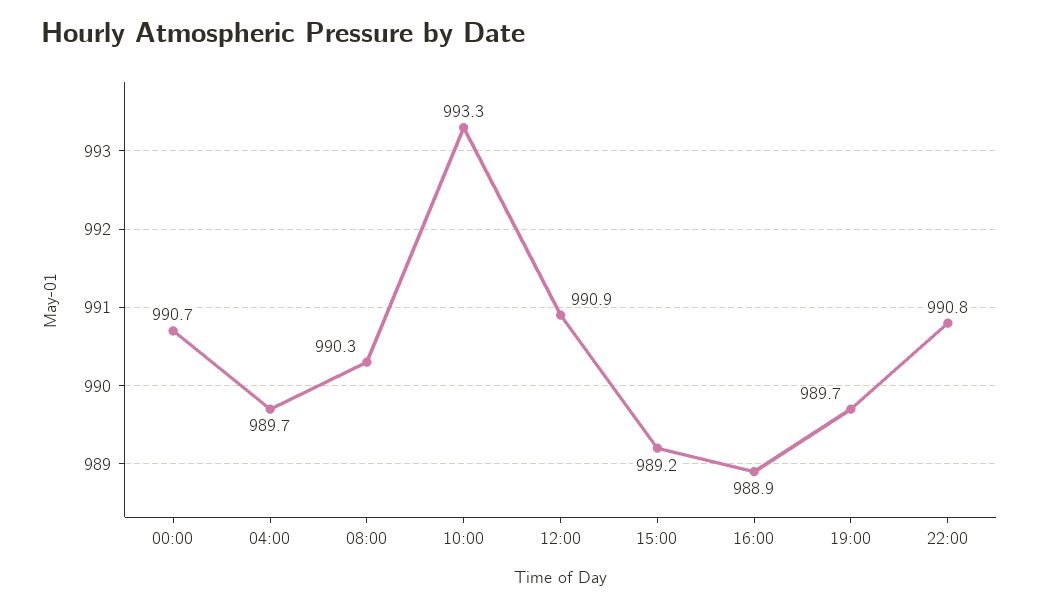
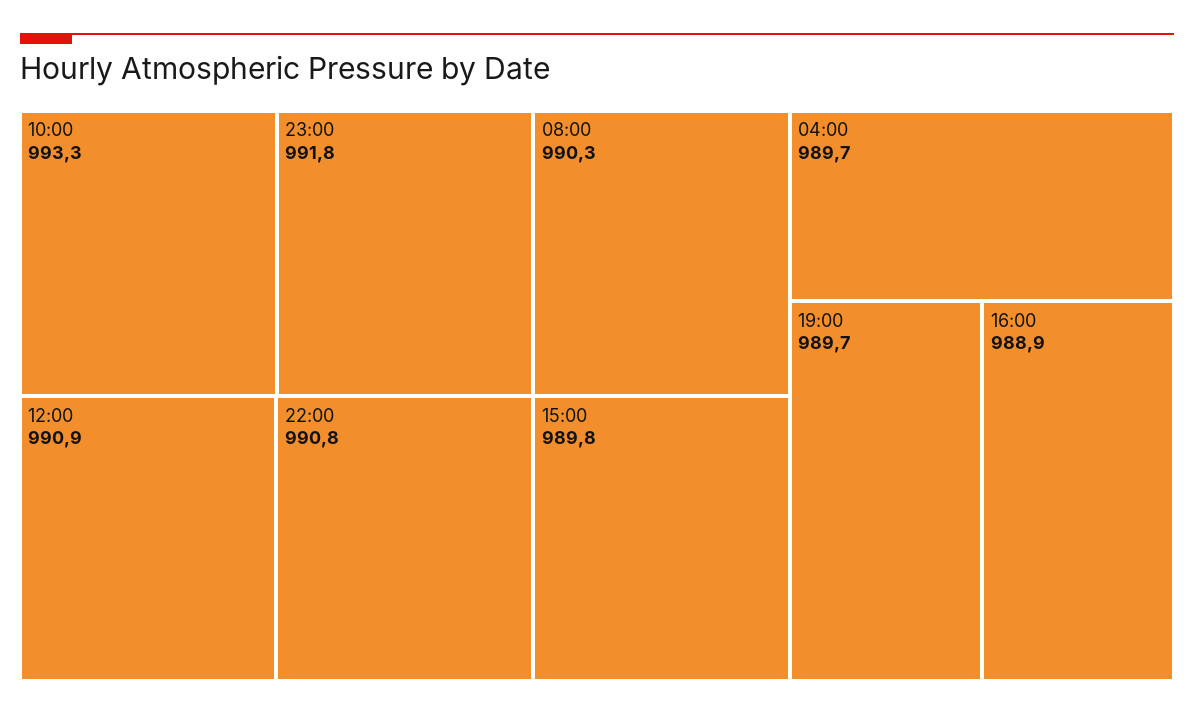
00:00: 990.7 -> none
15:00: 989.2 -> 989.8
23:00: none -> 991.8

